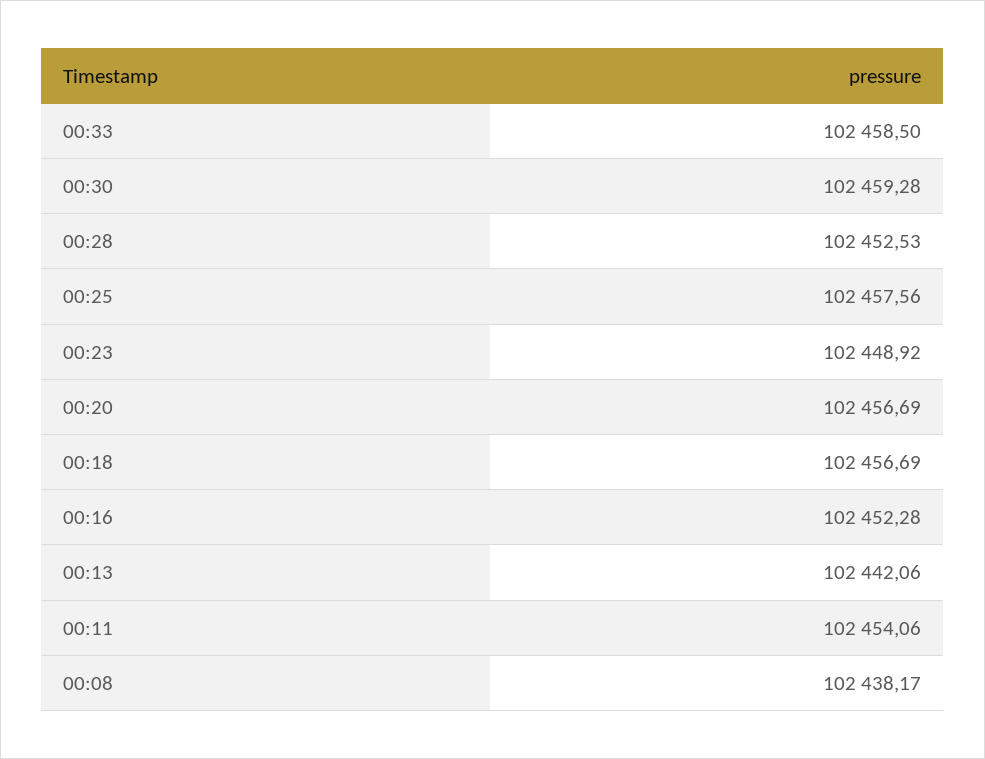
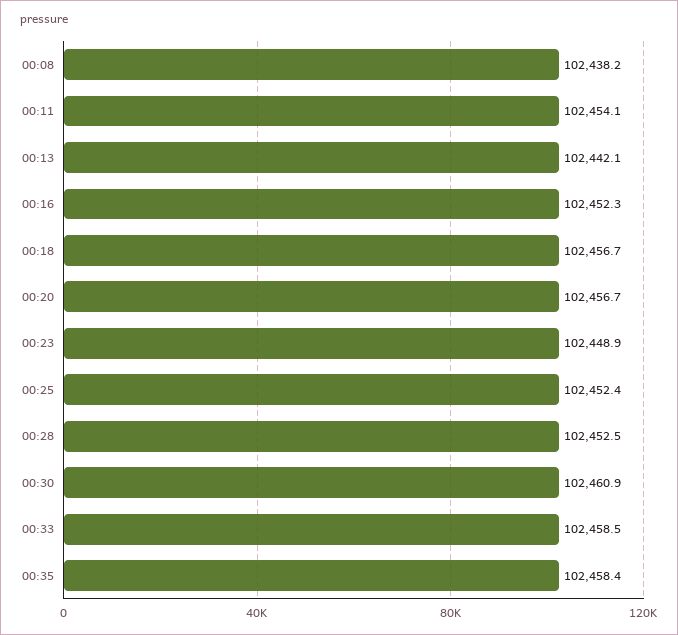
00:30: 102459.28 -> 102460.9
00:25: 102457.56 -> 102452.4
00:35: none -> 102458.4

